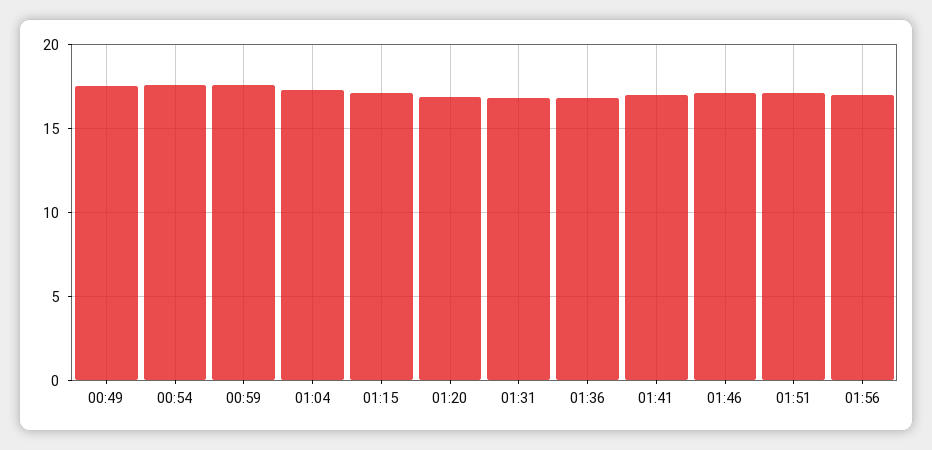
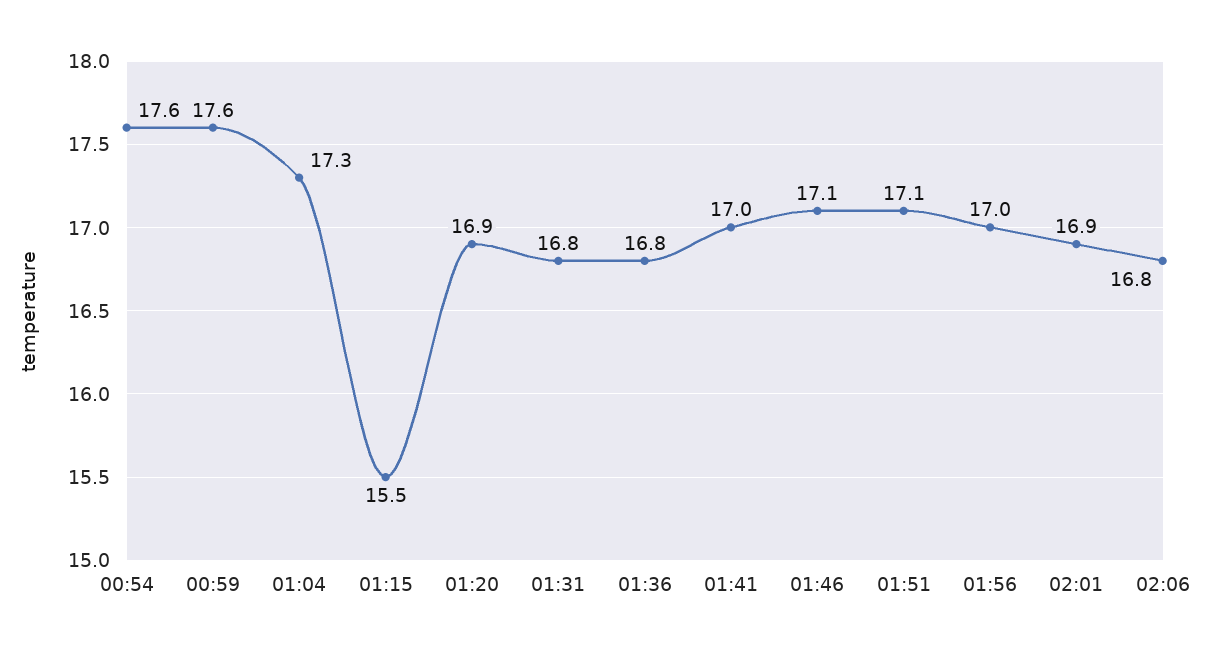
00:49: 17.5 -> none
01:15: 17 -> 15.5
02:01: none -> 16.9
02:06: none -> 16.8

